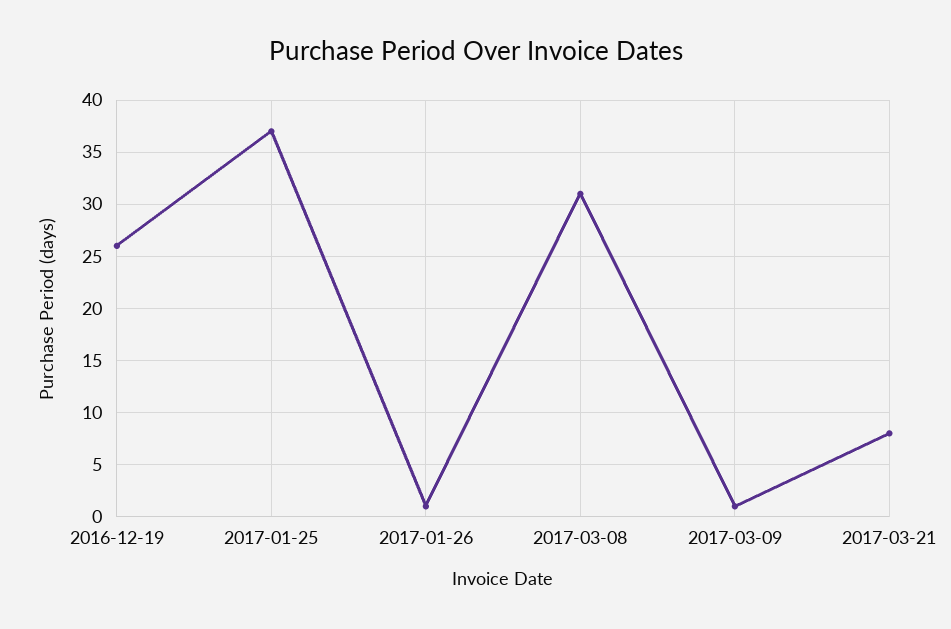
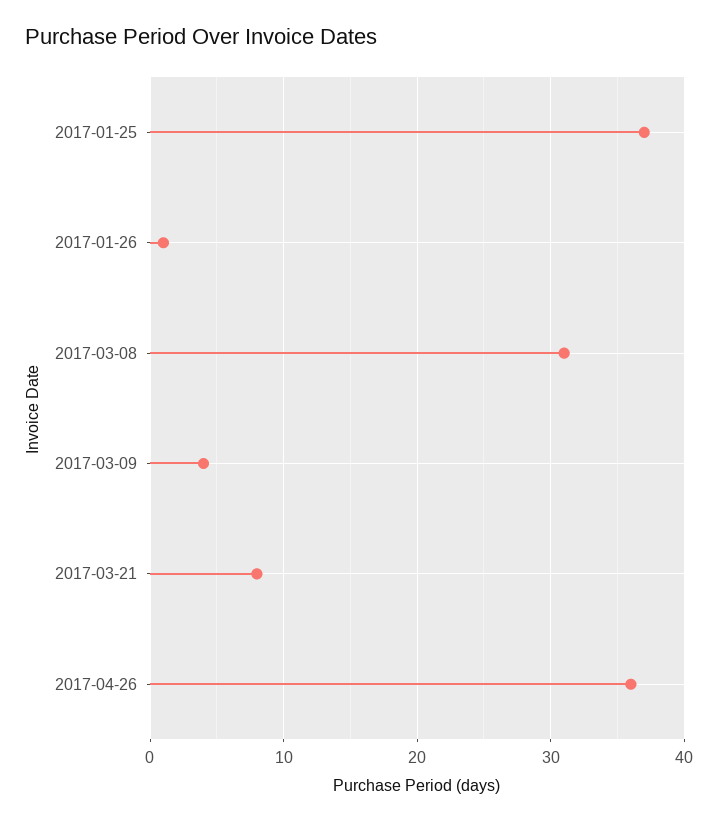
2016-12-19: 26 -> none
2017-03-09: 1 -> 4
2017-04-26: none -> 36

